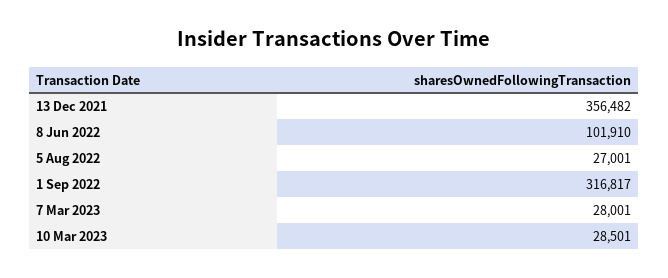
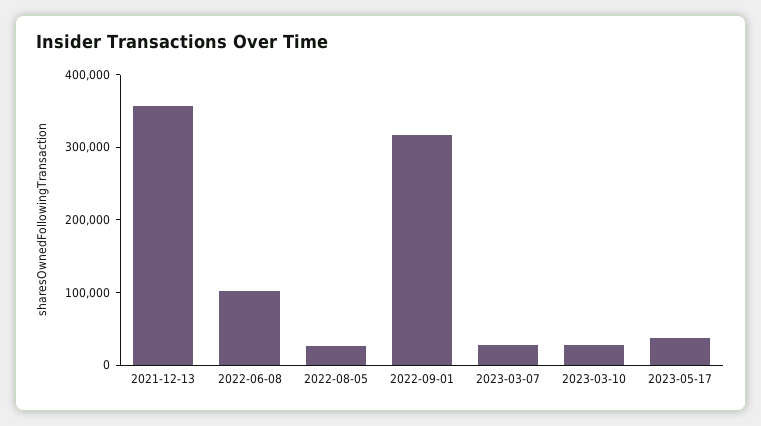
2023-05-17: none -> 40000

